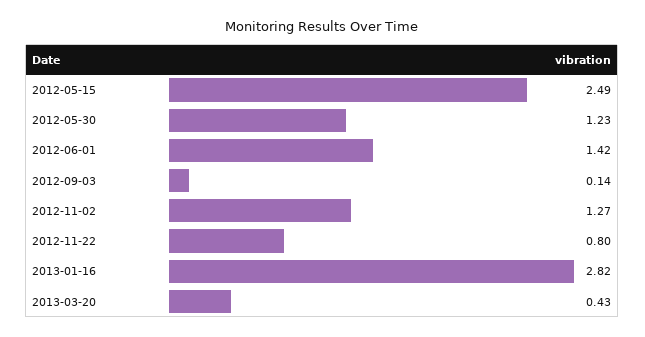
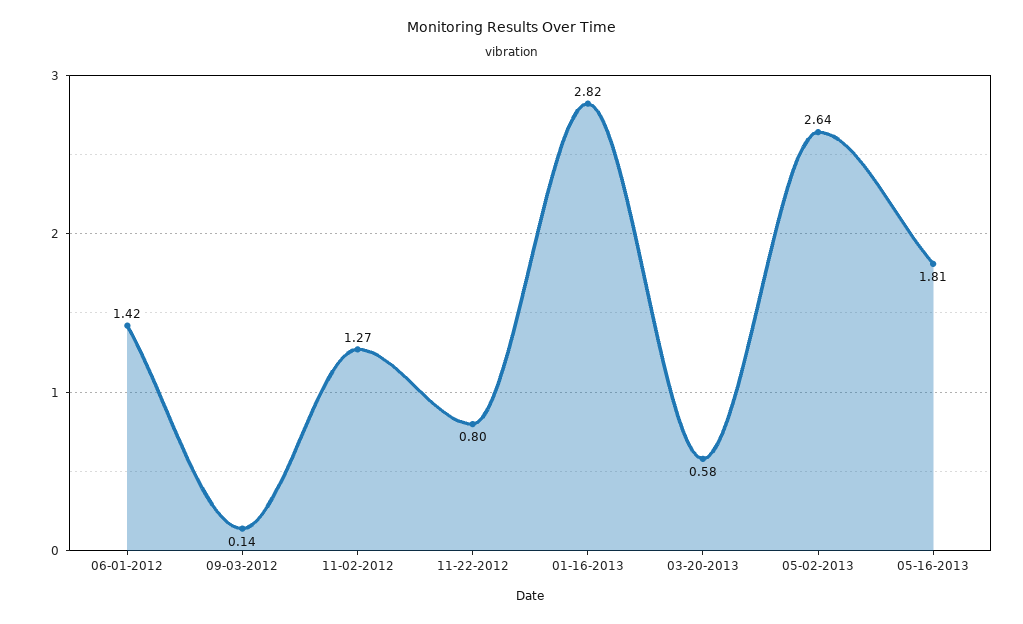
2012-05-15: 2.49 -> none
2012-05-30: 1.23 -> none
2013-03-20: 0.43 -> 0.58
05-02-2013: none -> 2.64
05-16-2013: none -> 1.81

